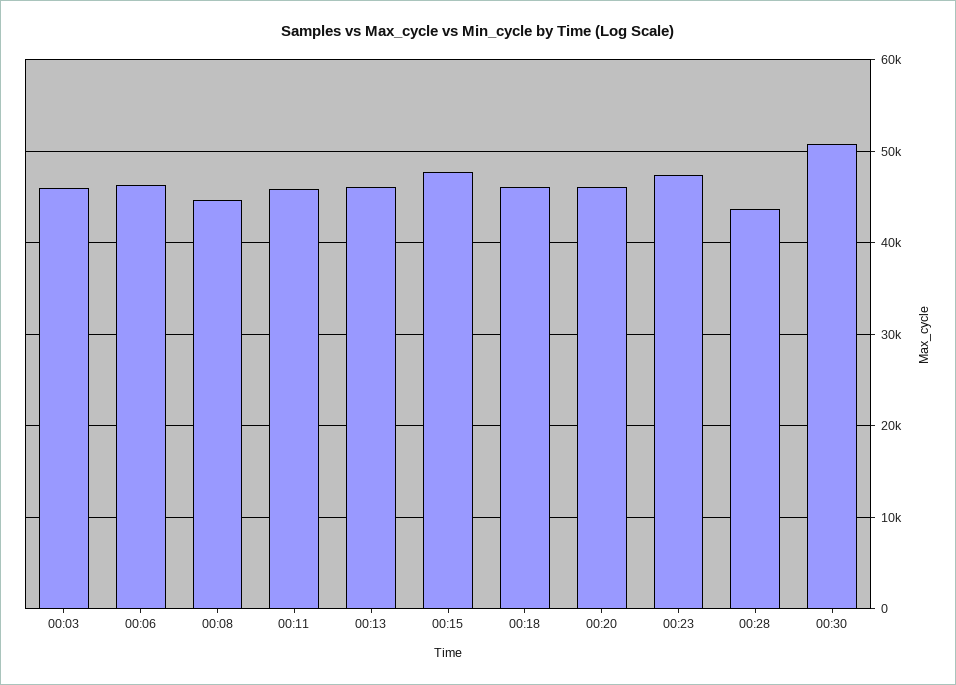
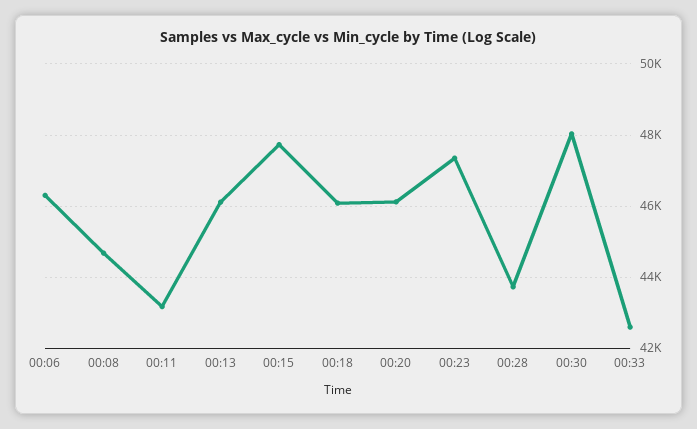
00:03: 46000 -> none
00:11: 46000 -> 43200
00:30: 51000 -> 48000
00:33: none -> 42600

